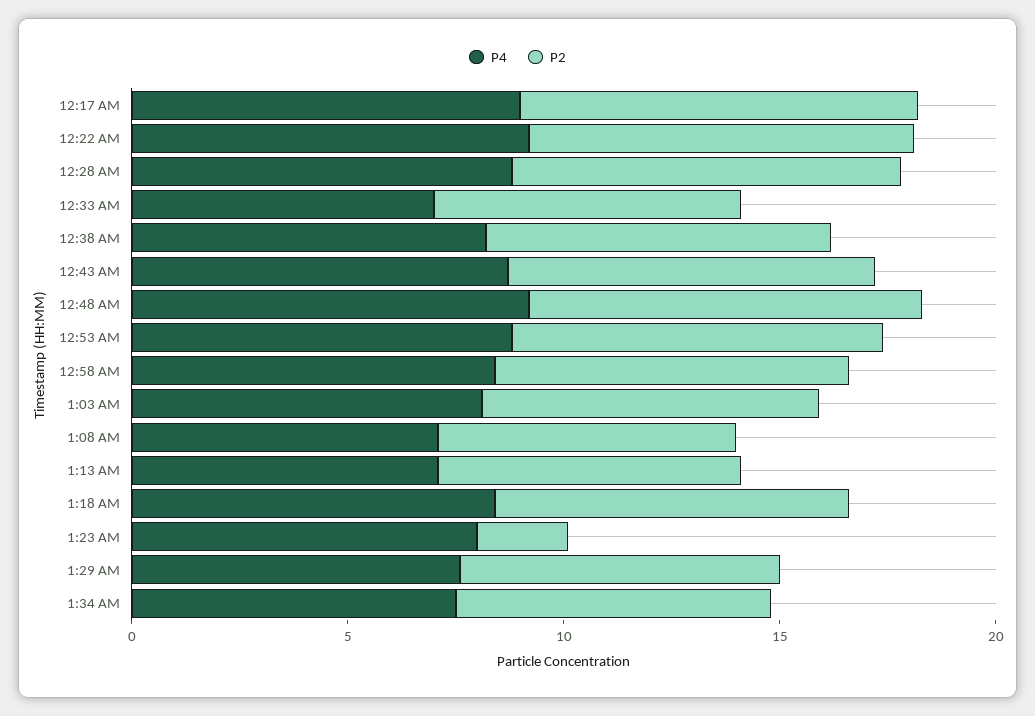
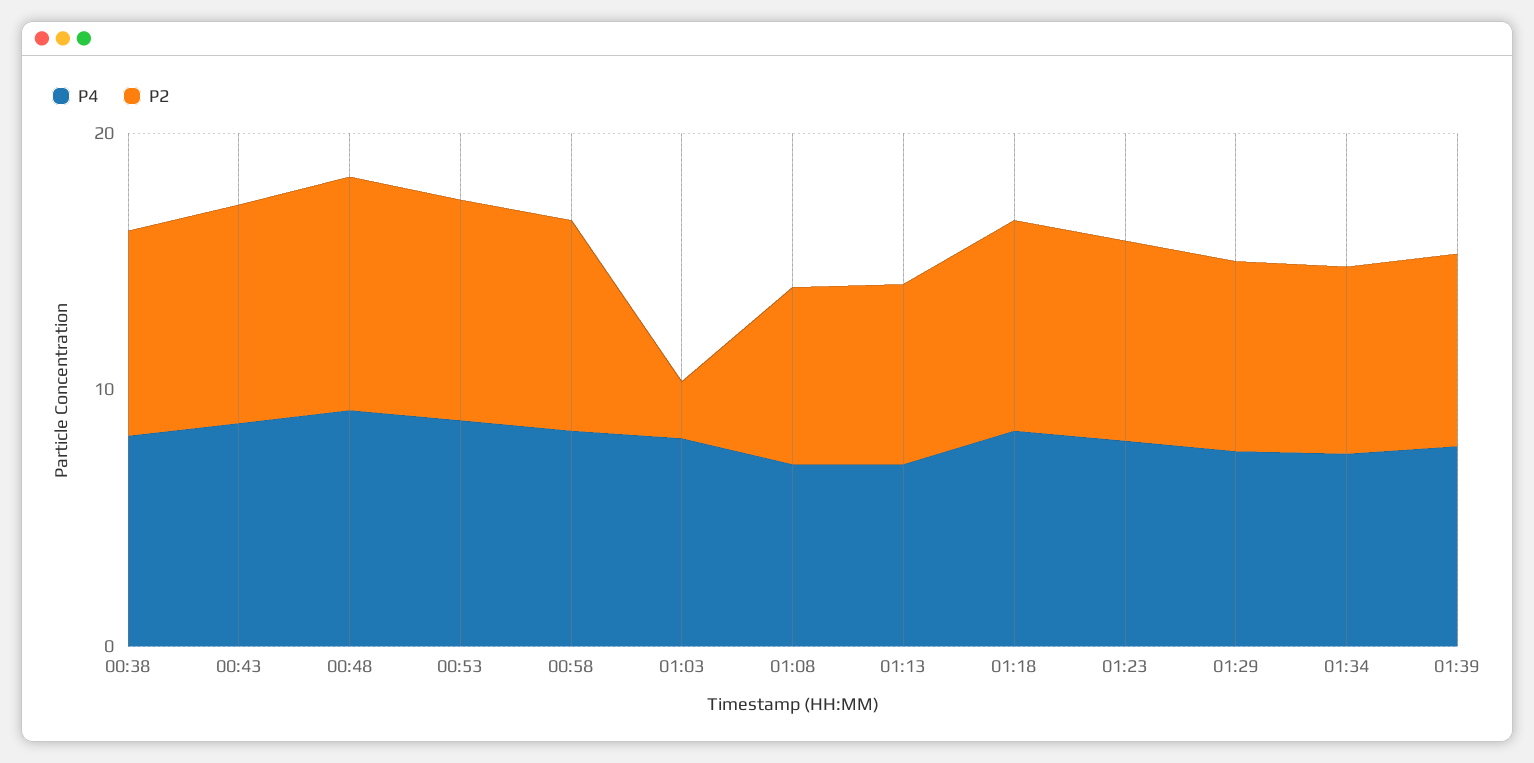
P4, 12:17 AM: 9 -> none
P2, 12:17 AM: 9 -> none
P4, 12:22 AM: 9 -> none
P2, 12:22 AM: 9 -> none
P4, 12:28 AM: 9 -> none
P2, 12:28 AM: 9 -> none
P4, 12:33 AM: 7 -> none
P2, 12:33 AM: 7 -> none
P2, 1:03 AM: 8 -> 2
P2, 1:23 AM: 2 -> 8
P4, 01:39: none -> 8
P2, 01:39: none -> 8

